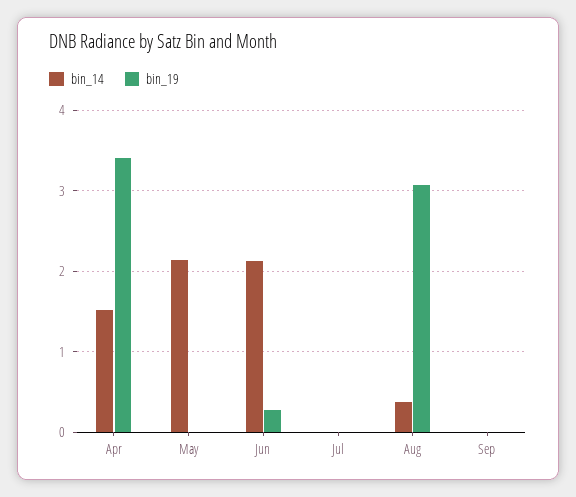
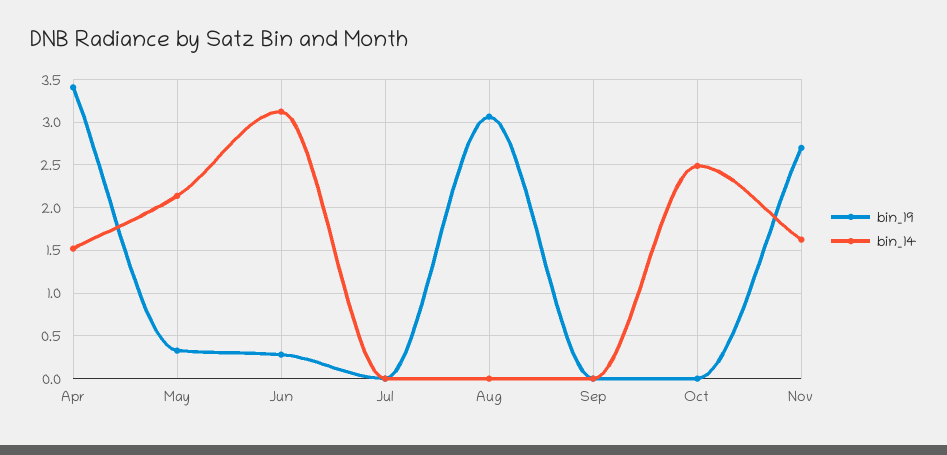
bin_19, May: 0 -> 0.3
bin_14, Jun: 2.1 -> 3.1
bin_14, Aug: 0.4 -> 0
bin_19, Oct: none -> 0
bin_14, Oct: none -> 2.5
bin_19, Nov: none -> 2.7
bin_14, Nov: none -> 1.6

